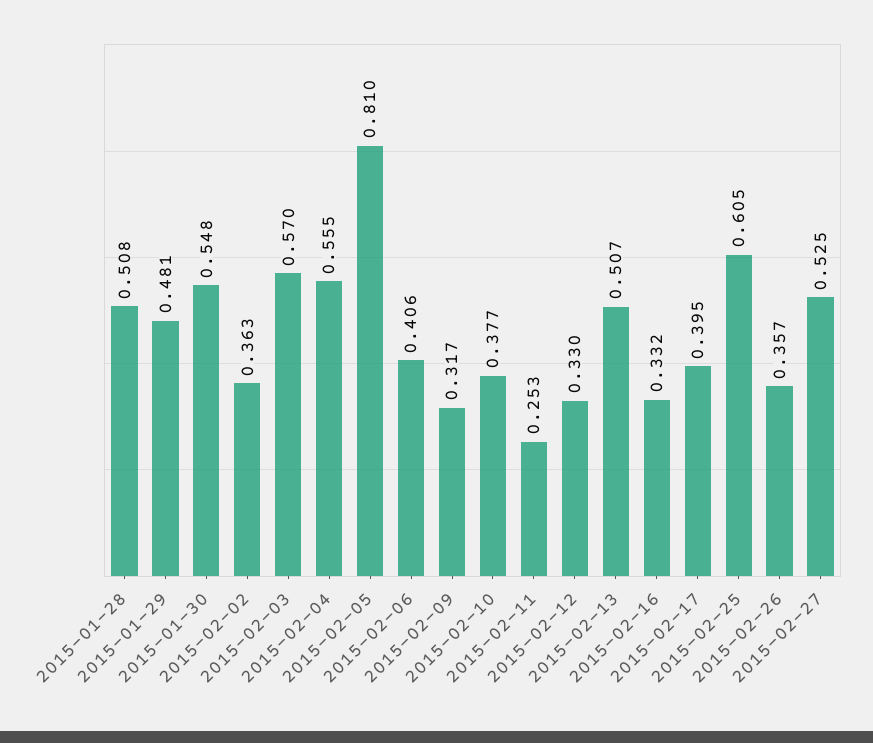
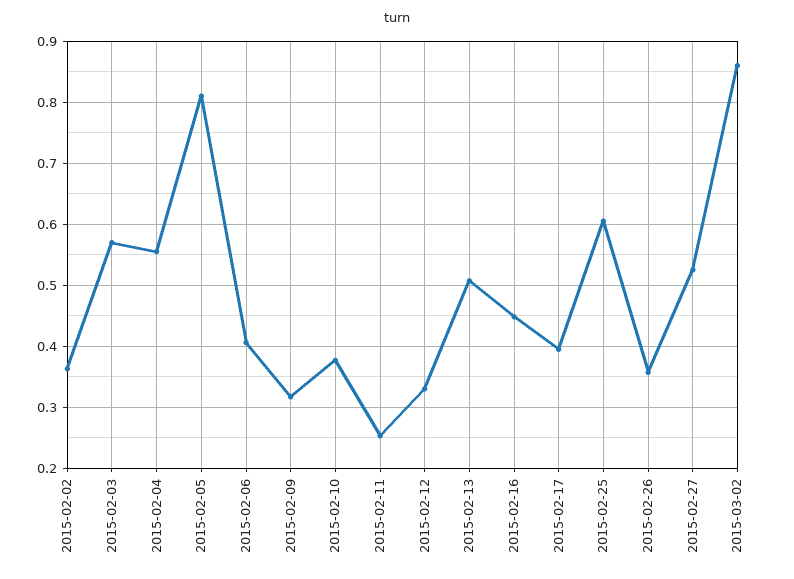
2015-01-28: 0.508 -> none
2015-01-29: 0.481 -> none
2015-01-30: 0.548 -> none
2015-02-16: 0.332 -> 0.45
2015-03-02: none -> 0.86

